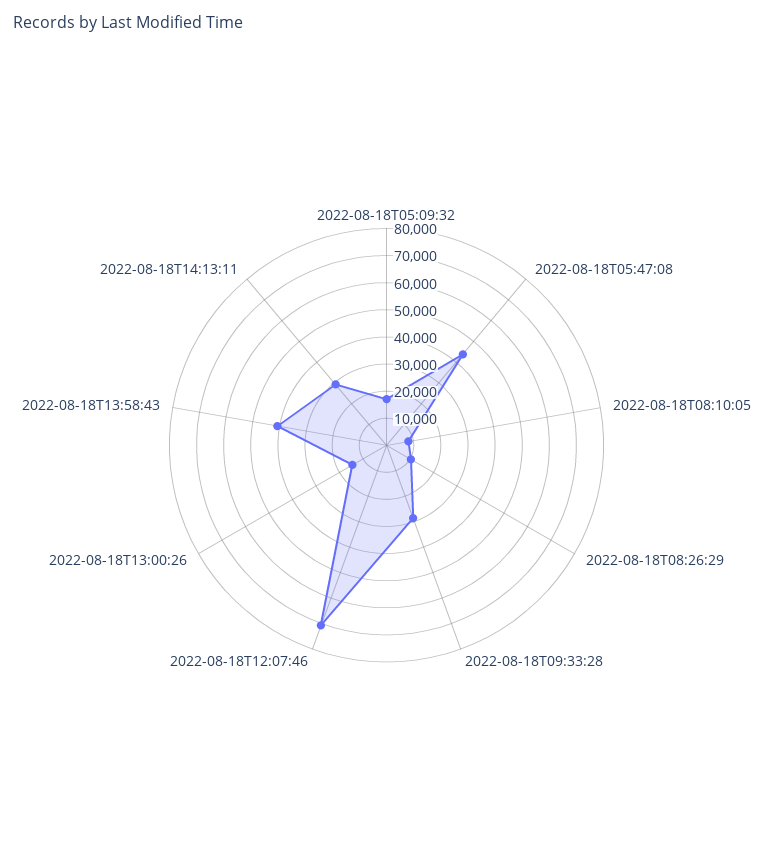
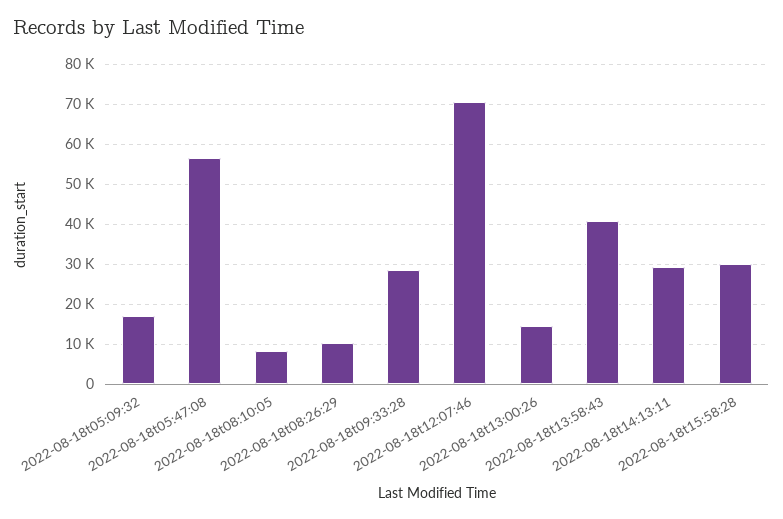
2022-08-18T05:47:08: 45000 -> 56000
2022-08-18t15:58:28: none -> 30000

